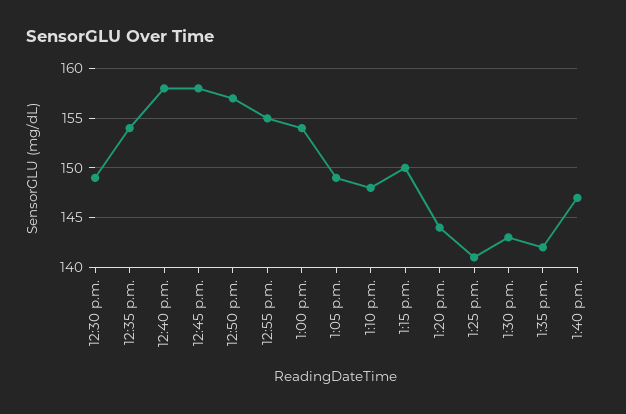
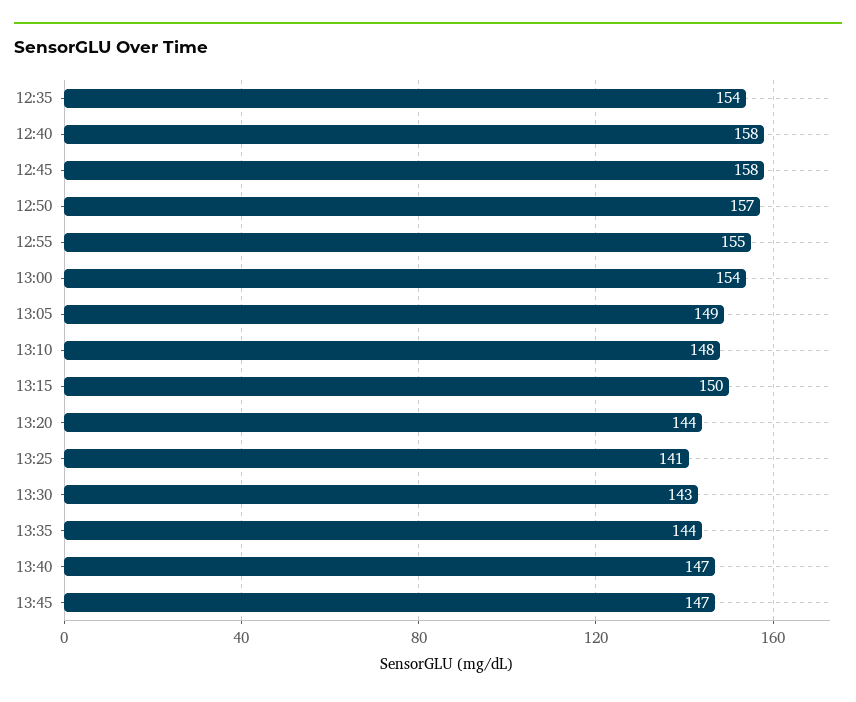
12:30 p.m.: 149 -> none
1:35 p.m.: 142 -> 144
13:45: none -> 147

